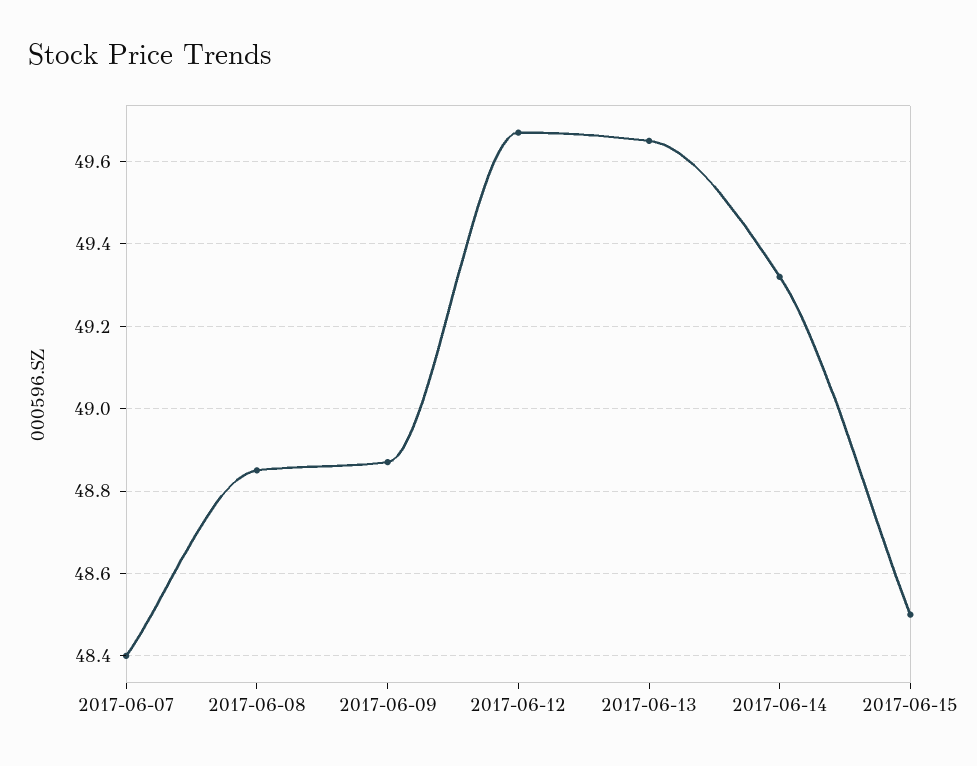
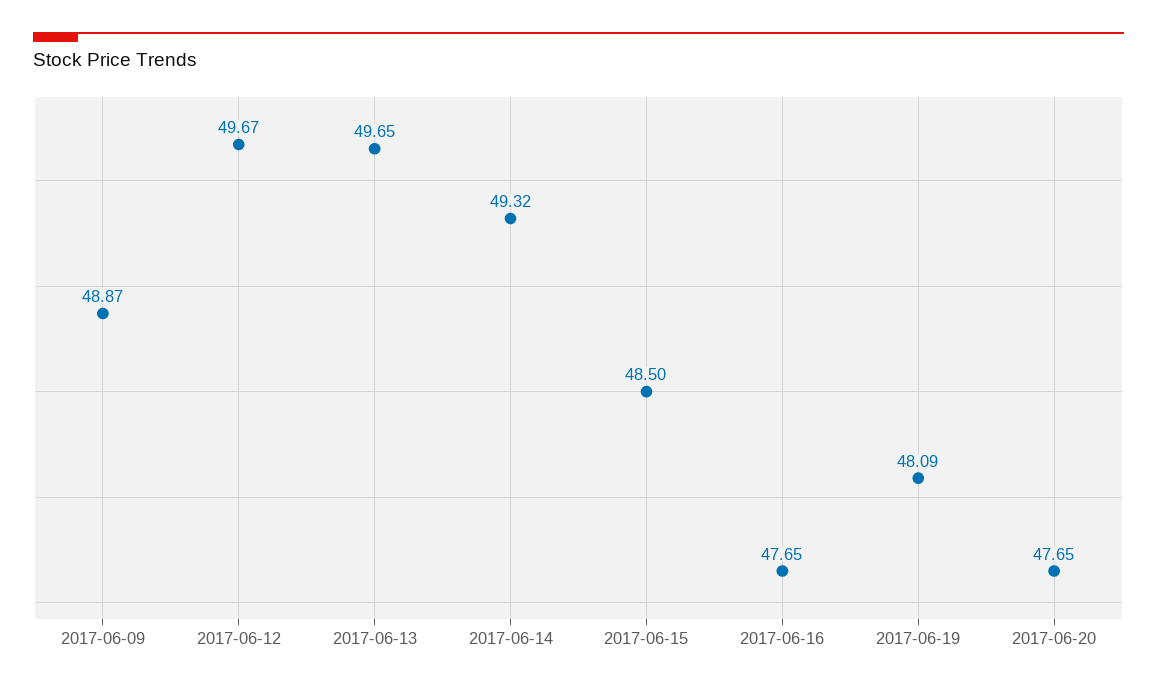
2017-06-07: 48.4 -> none
2017-06-08: 48.85 -> none
2017-06-16: none -> 47.65
2017-06-19: none -> 48.09
2017-06-20: none -> 47.65

